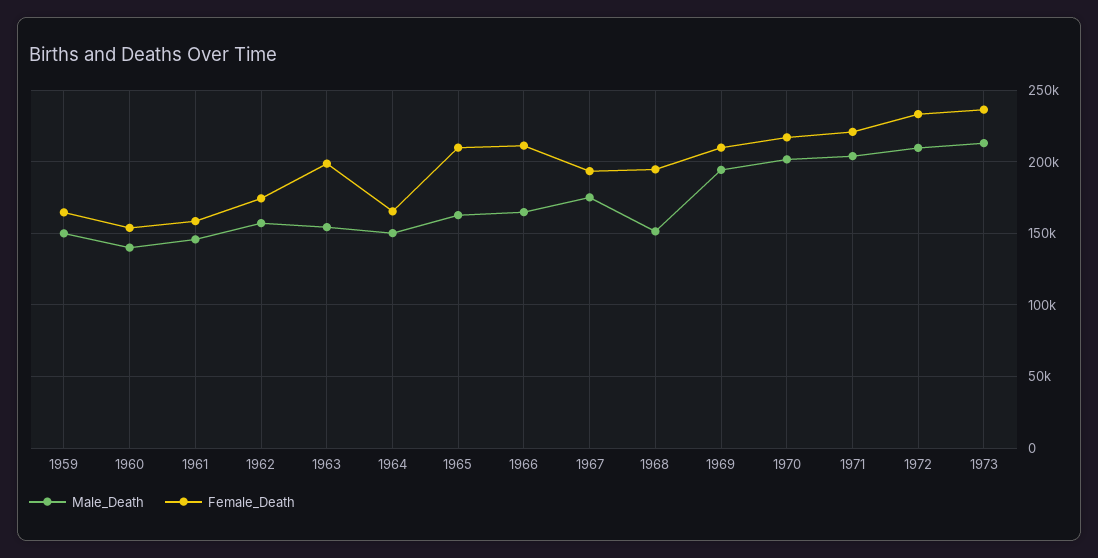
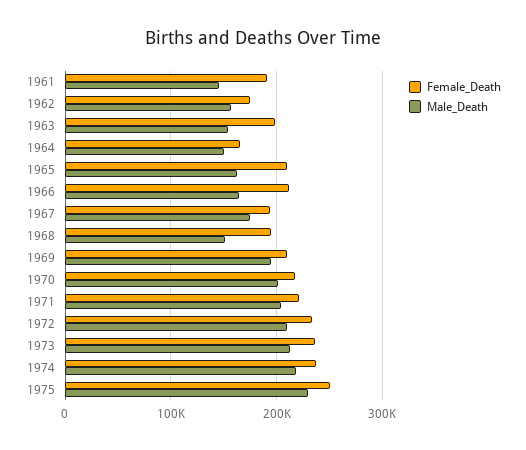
Male_Death, 1959: 150000 -> none
Female_Death, 1959: 165000 -> none
Male_Death, 1960: 140000 -> none
Female_Death, 1960: 155000 -> none
Female_Death, 1961: 160000 -> 190000
Female_Death, 1974: none -> 240000
Male_Death, 1974: none -> 220000
Female_Death, 1975: none -> 250000
Male_Death, 1975: none -> 230000

